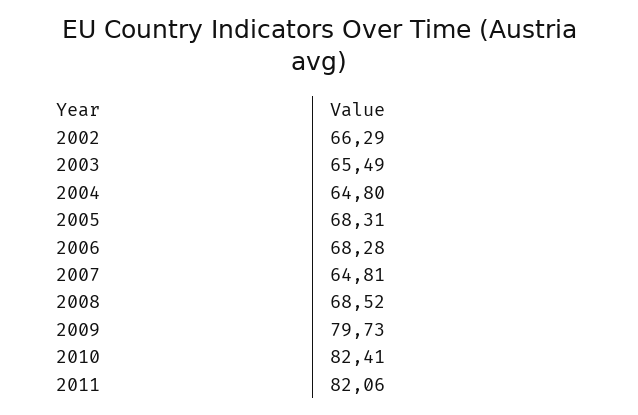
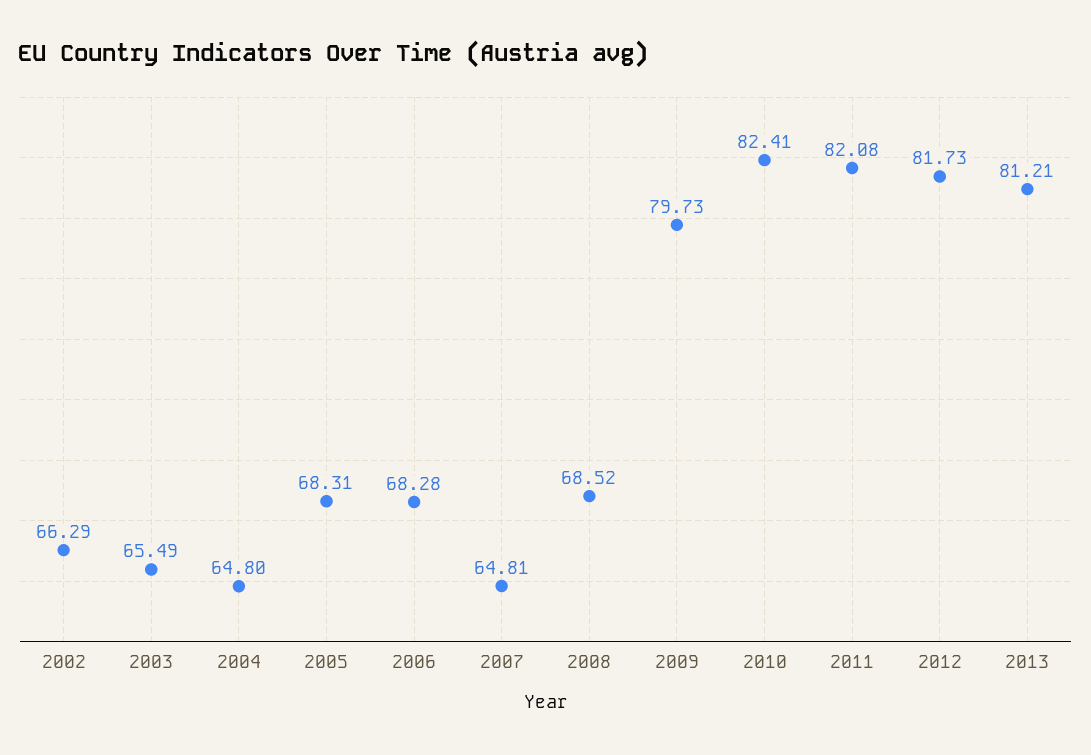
2011: 82.06 -> 82.08
2012: none -> 81.73
2013: none -> 81.21

